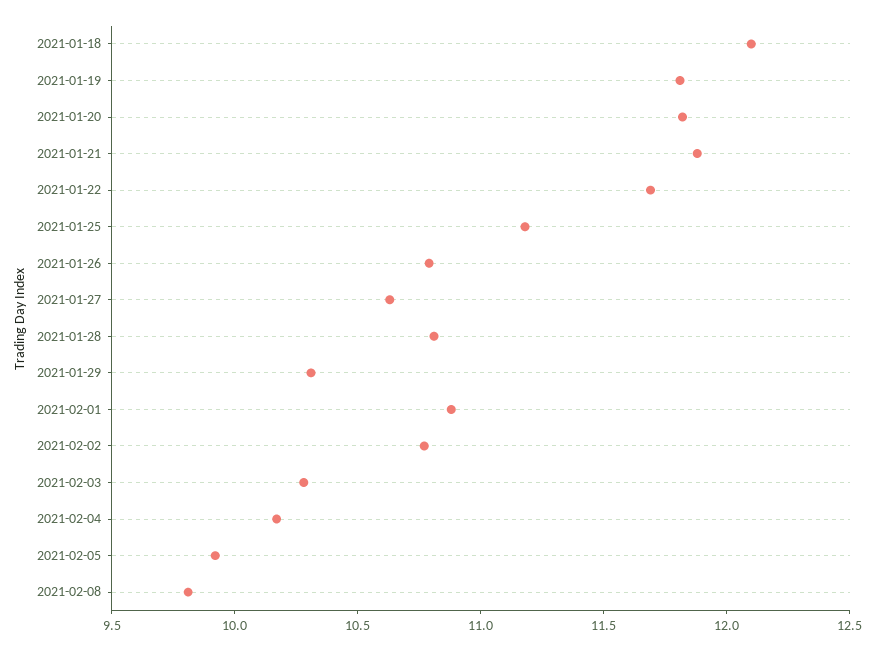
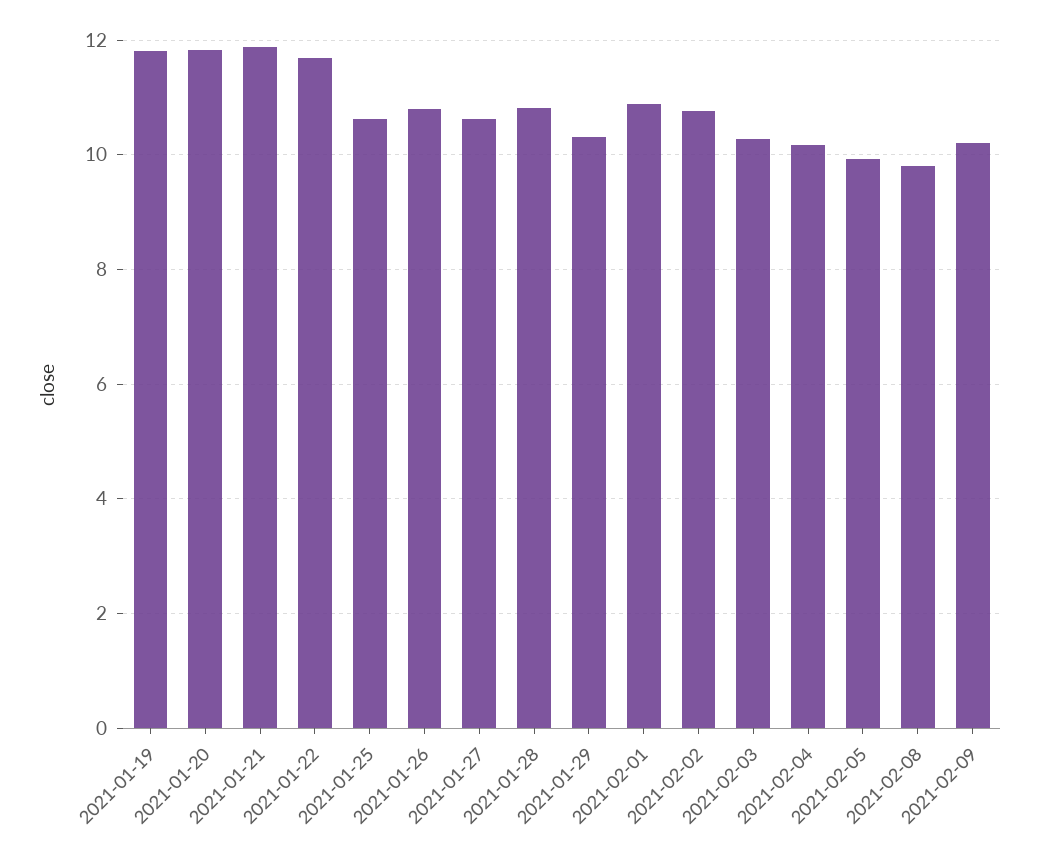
2021-01-18: 12.1 -> none
2021-01-25: 11.2 -> 10.6
2021-02-09: none -> 10.2

